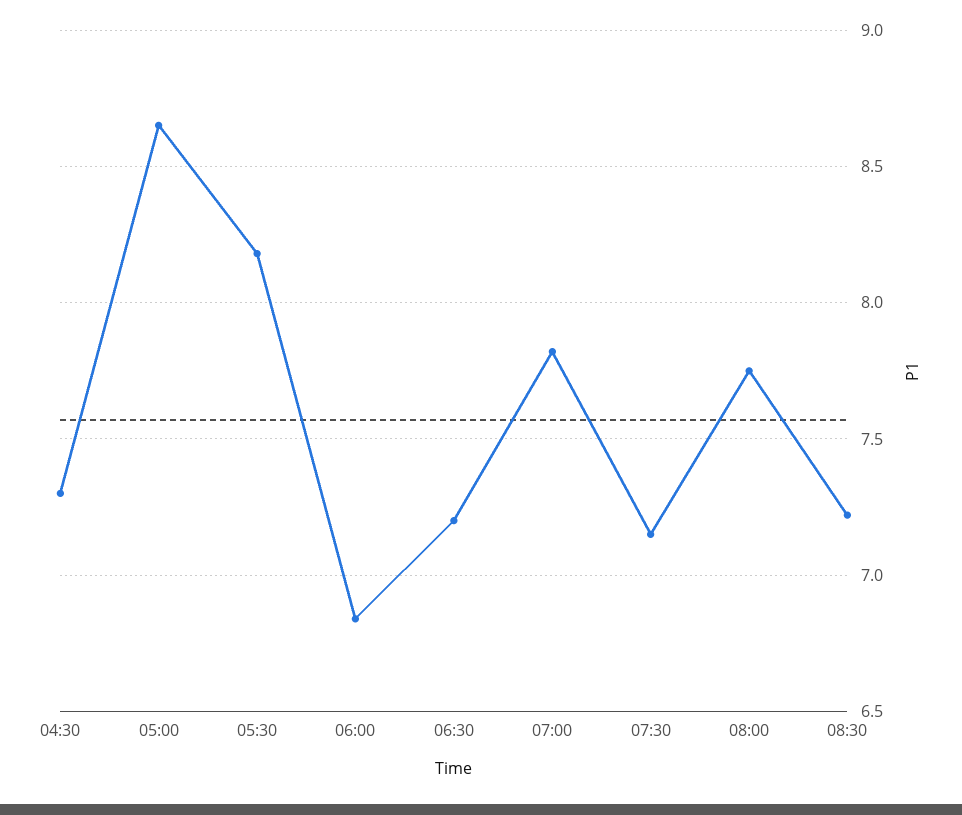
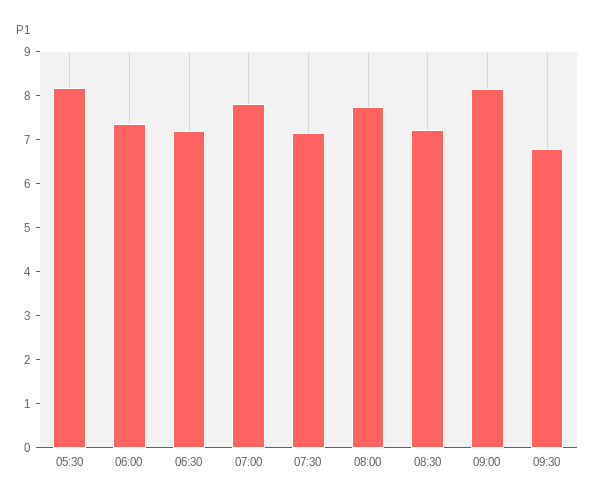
04:30: 7.3 -> none
05:00: 8.65 -> none
06:00: 6.85 -> 7.4
09:00: none -> 8.2
09:30: none -> 6.8

